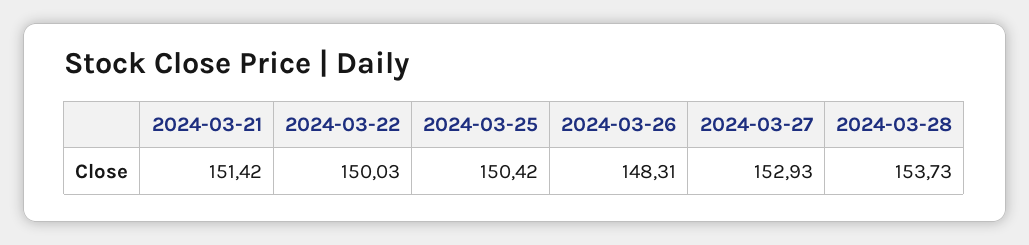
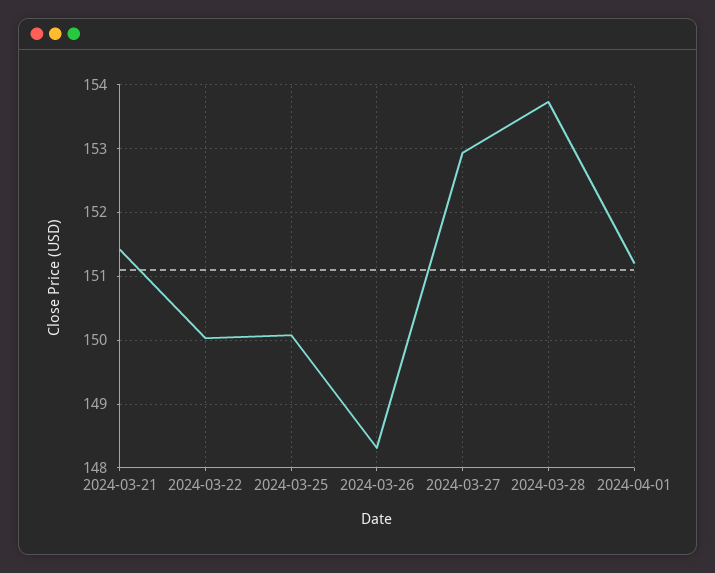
2024-03-25: 150.42 -> 150.1
2024-04-01: none -> 151.2

